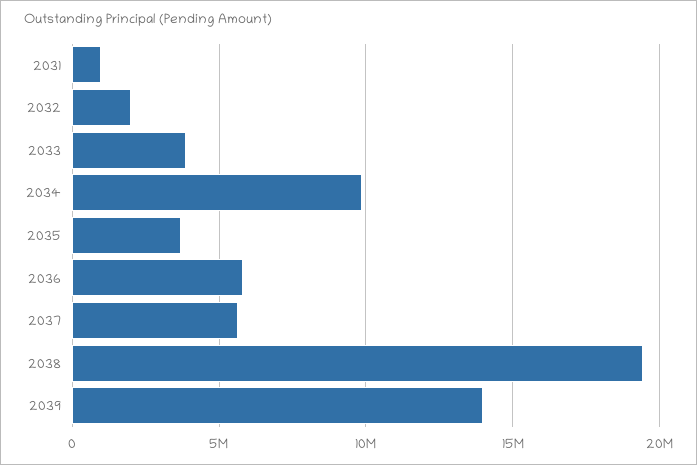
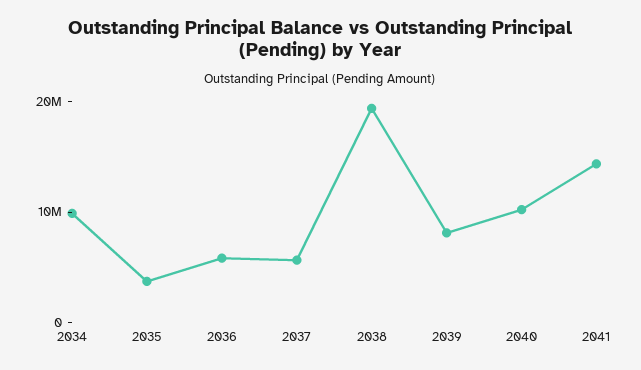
2031: 1000000 -> none
2032: 2000000 -> none
2033: 4000000 -> none
2039: 14000000 -> 8000000
2040: none -> 10000000
2041: none -> 14000000

